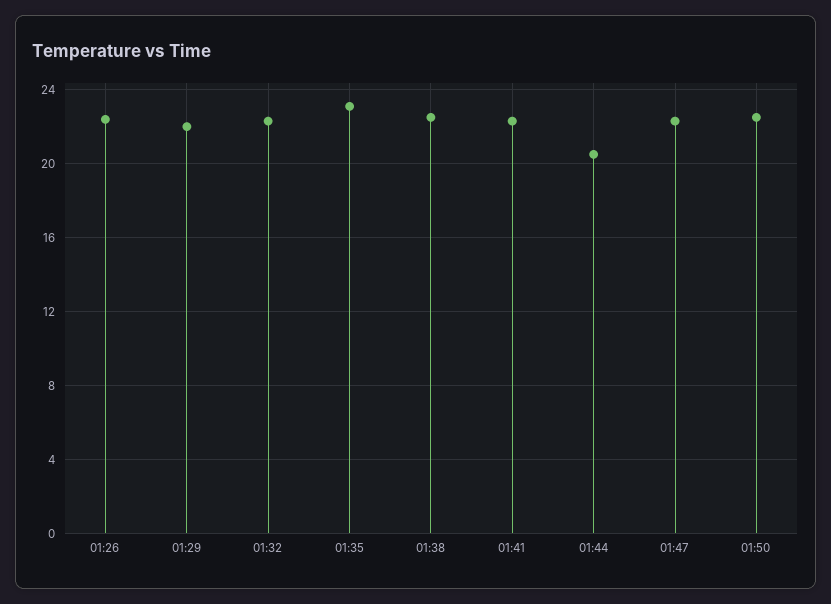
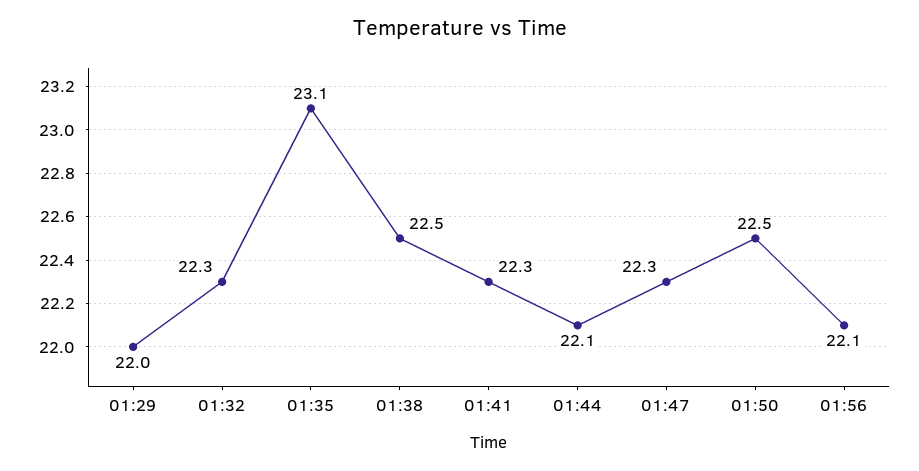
01:26: 22.5 -> none
01:44: 20.5 -> 22.1
01:56: none -> 22.1

